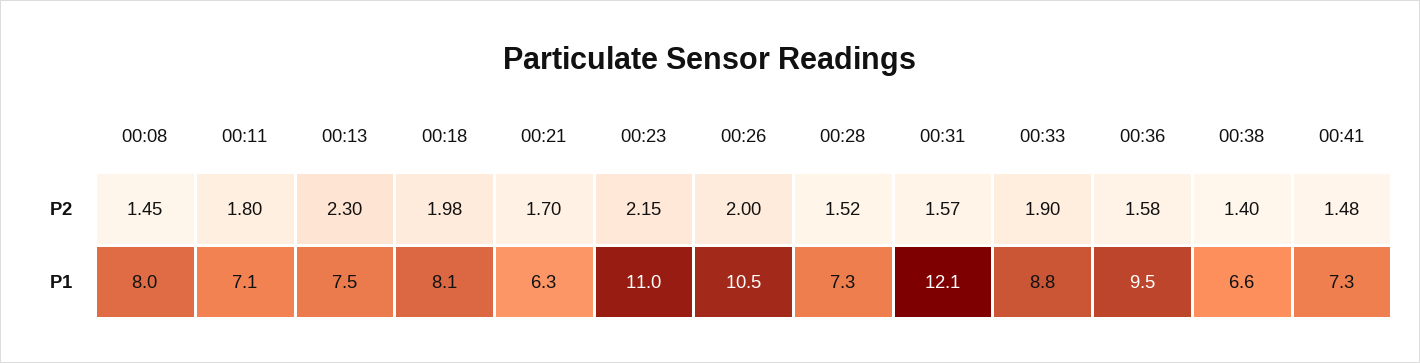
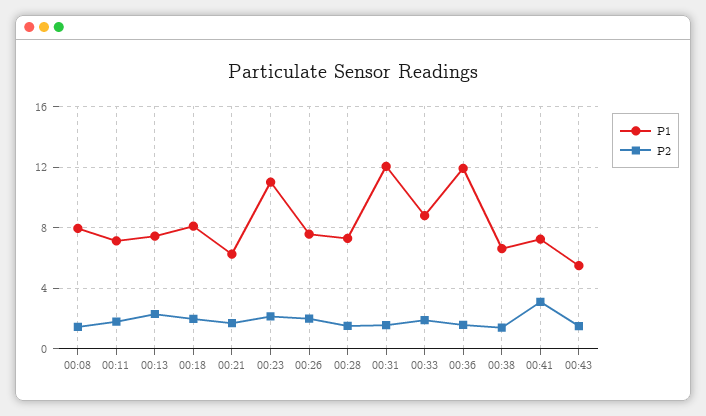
P2, 00:41: 1.48 -> 3
P1, 00:26: 10.5 -> 7.5
P1, 00:36: 9.5 -> 12
P1, 00:43: none -> 5.5
P2, 00:43: none -> 1.5

